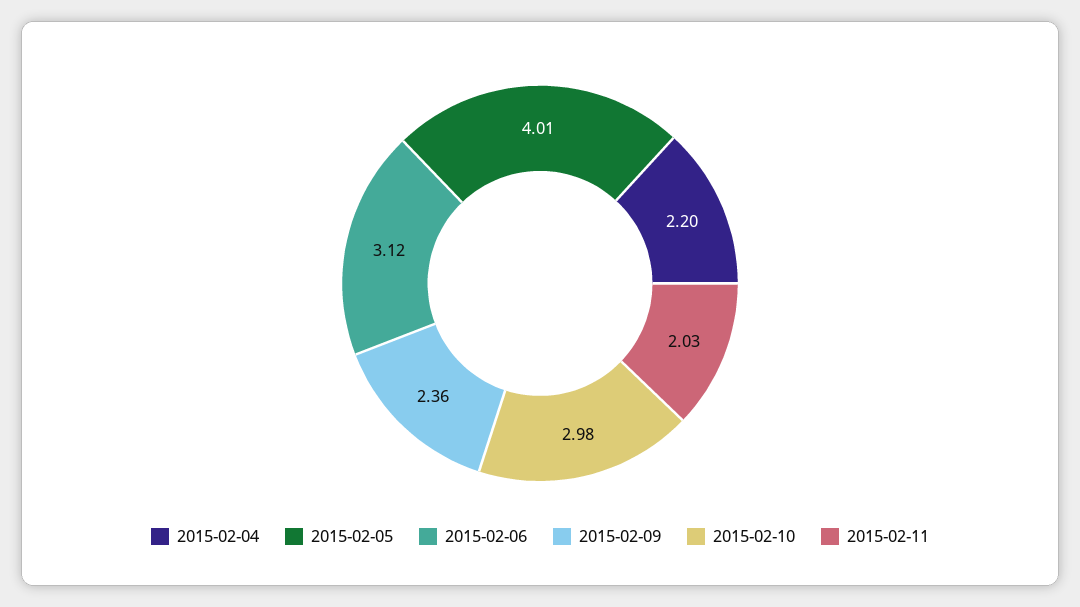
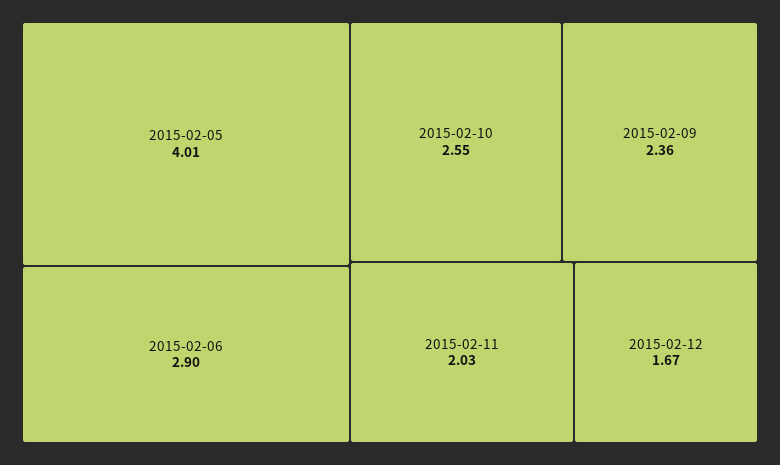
2015-02-04: 2.2 -> none
2015-02-06: 3.12 -> 2.9
2015-02-10: 2.98 -> 2.55
2015-02-12: none -> 1.67

